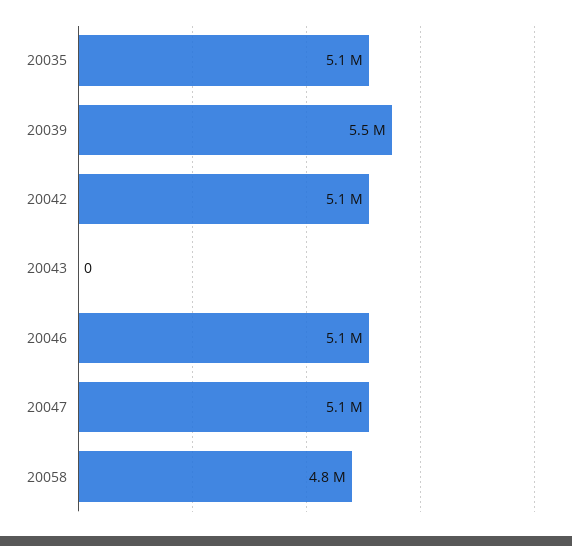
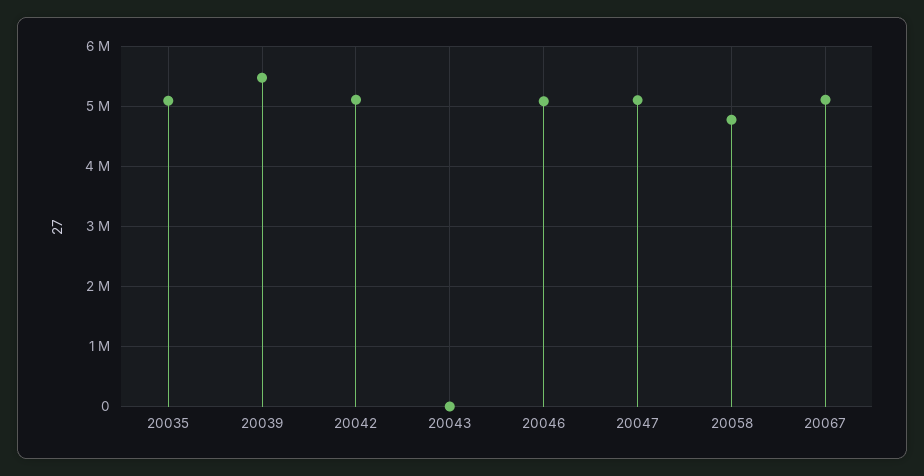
20067: none -> 5100000

